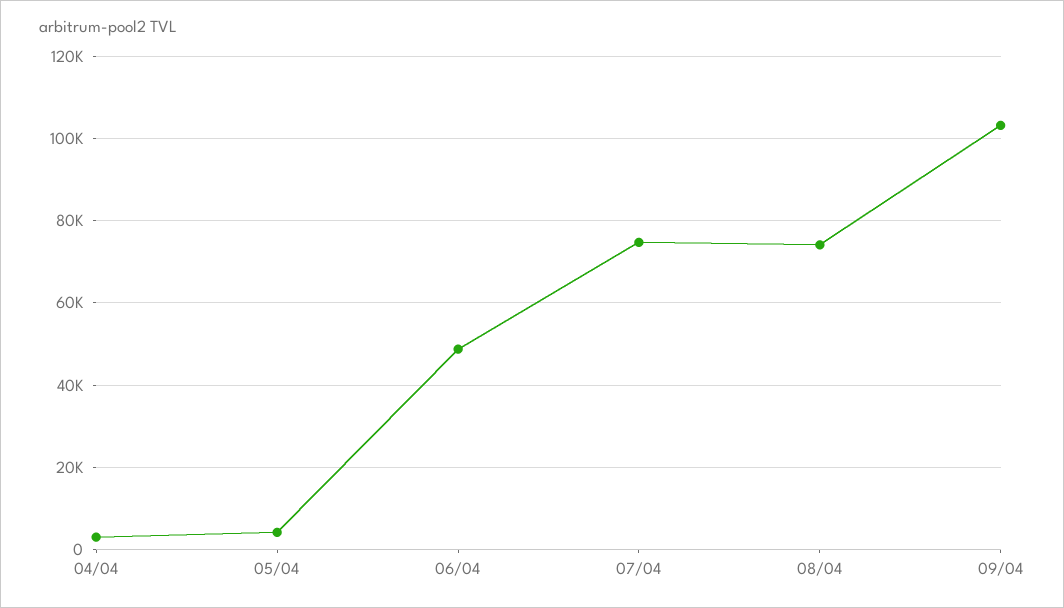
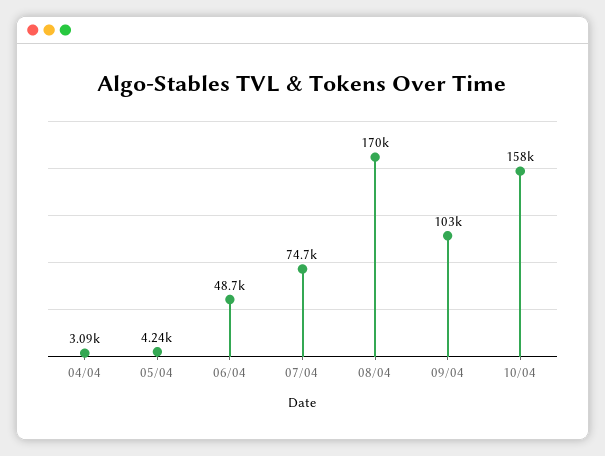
08/04: 74000 -> 170000
10/04: none -> 158000

